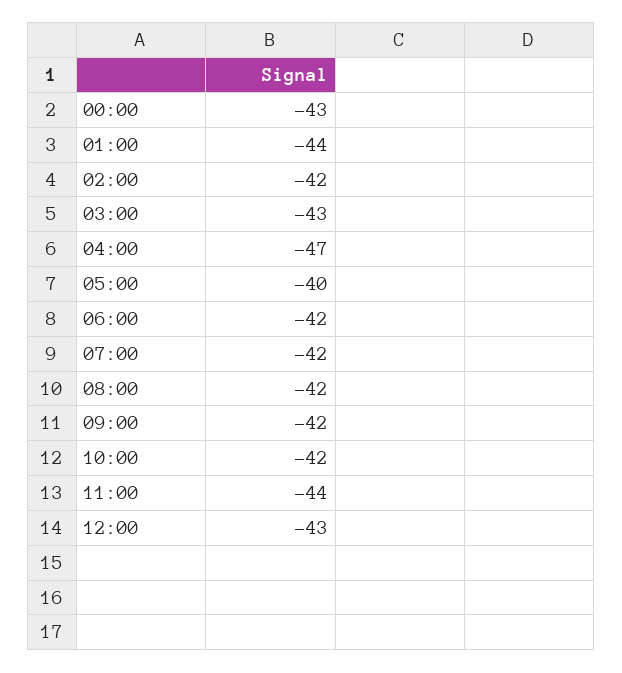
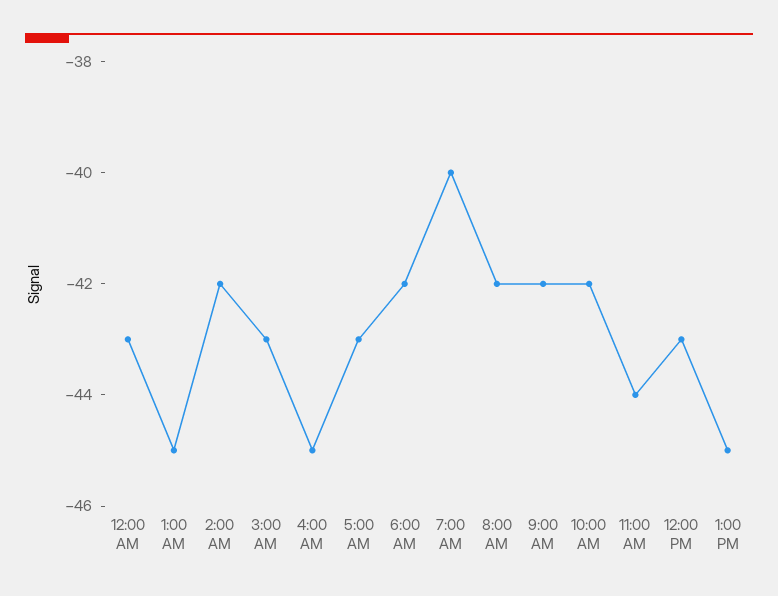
01:00: -44 -> -45
04:00: -47 -> -45
05:00: -40 -> -43
07:00: -42 -> -40
1:00 PM: none -> -45

